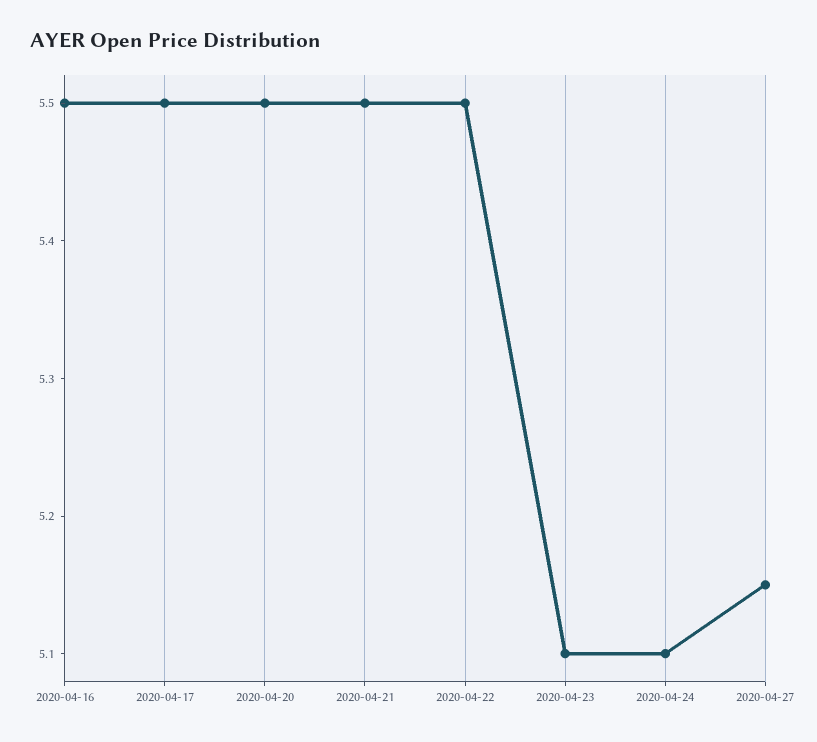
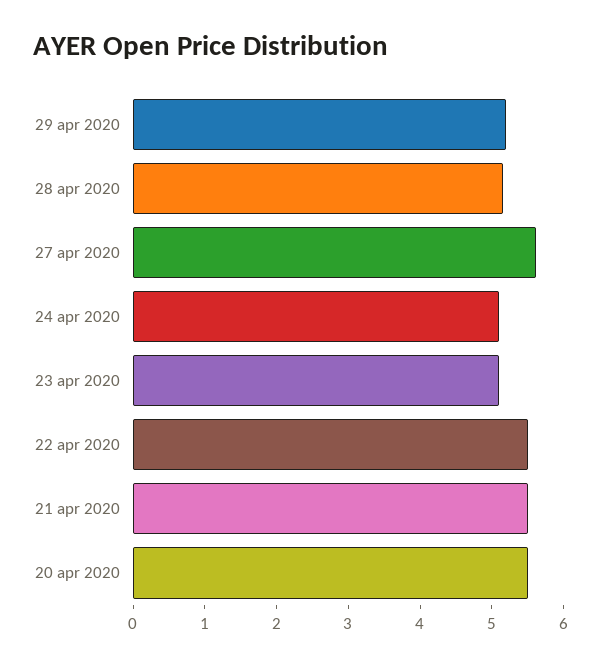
2020-04-16: 5.5 -> none
2020-04-17: 5.5 -> none
2020-04-27: 5.15 -> 5.6
29 apr 2020: none -> 5.2
28 apr 2020: none -> 5.2

